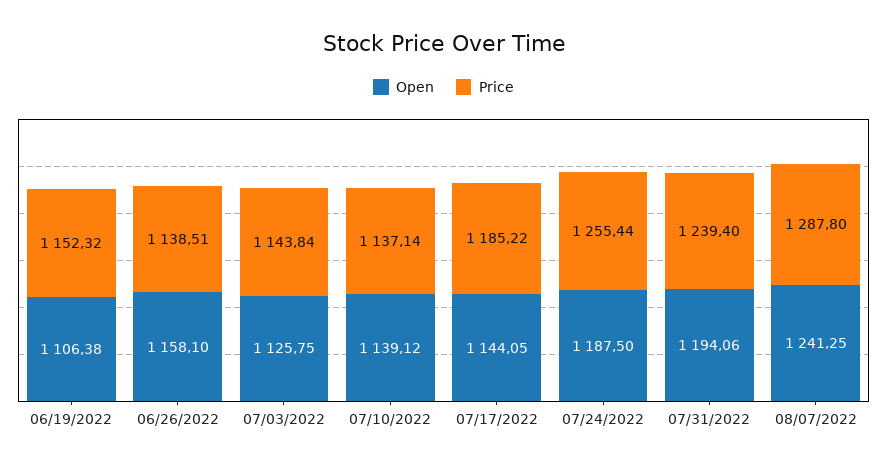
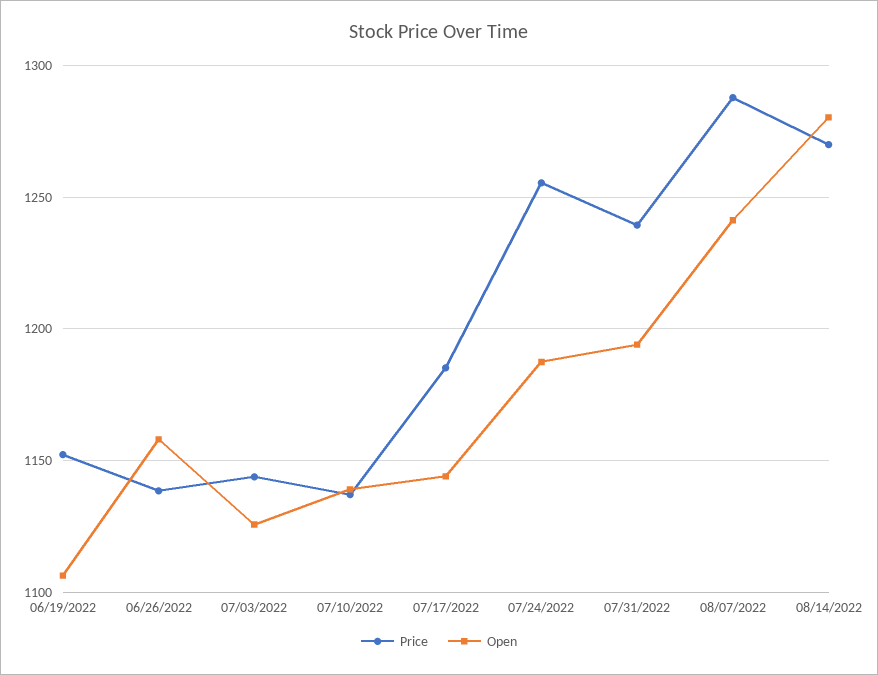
Price, 08/14/2022: none -> 1270
Open, 08/14/2022: none -> 1280

